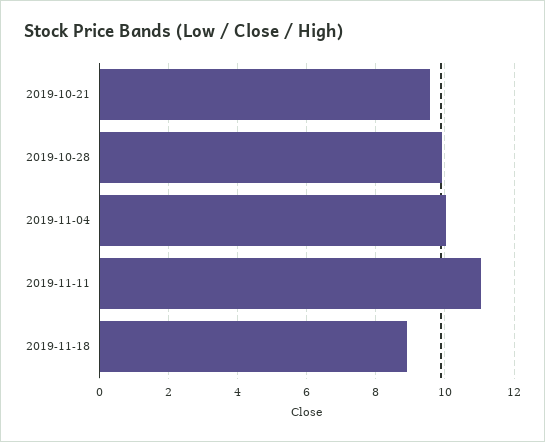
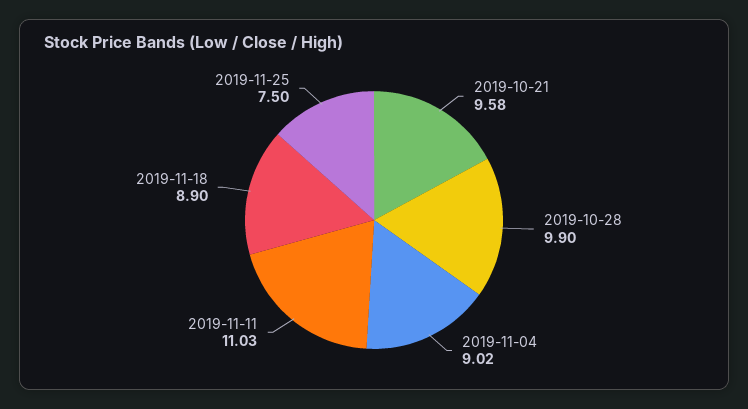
2019-11-04: 10 -> 9.02
2019-11-25: none -> 7.5

